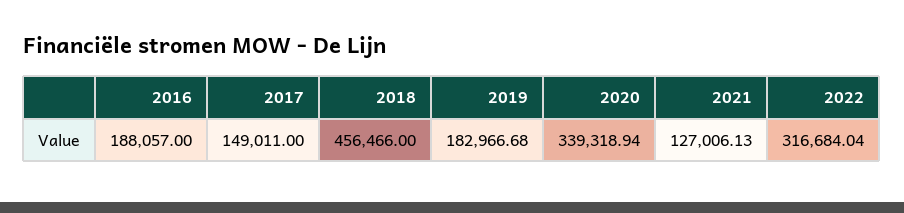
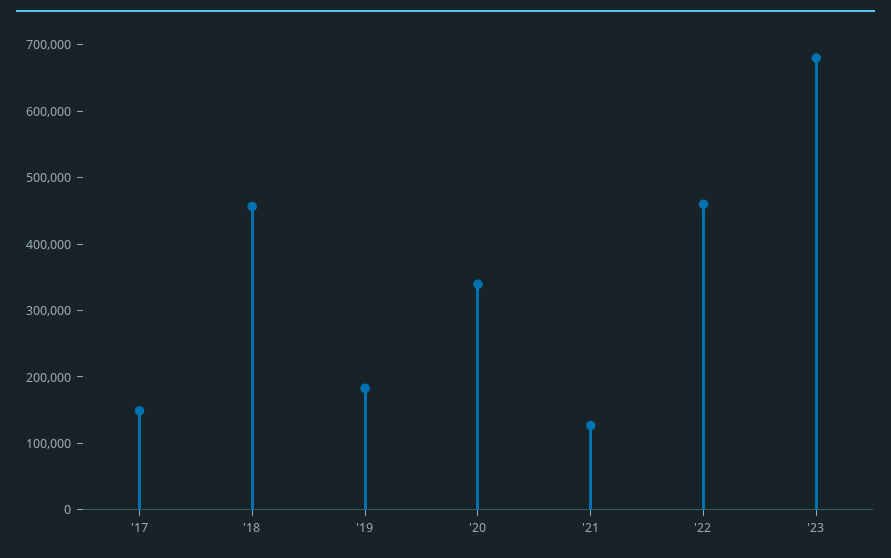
2016: 188057 -> none
2022: 316684.04 -> 460000
'23: none -> 680000

